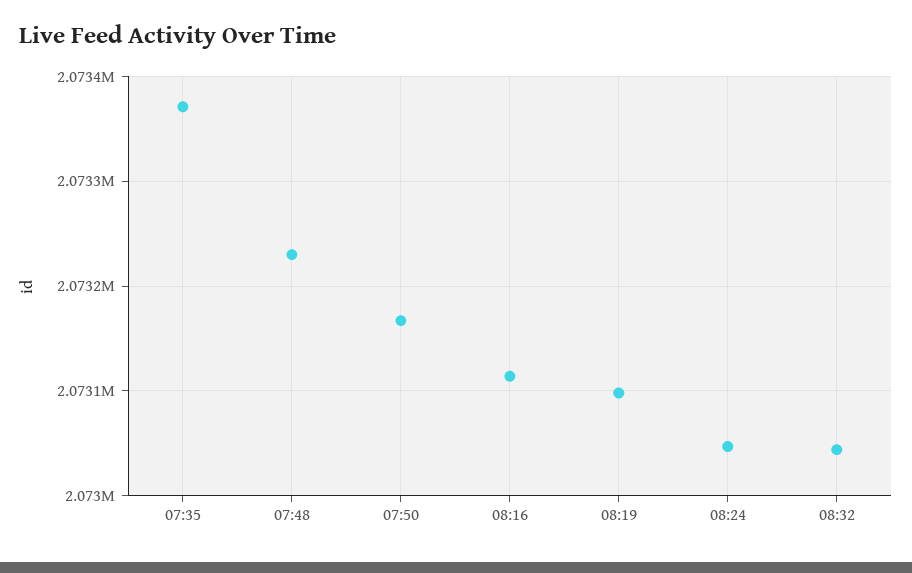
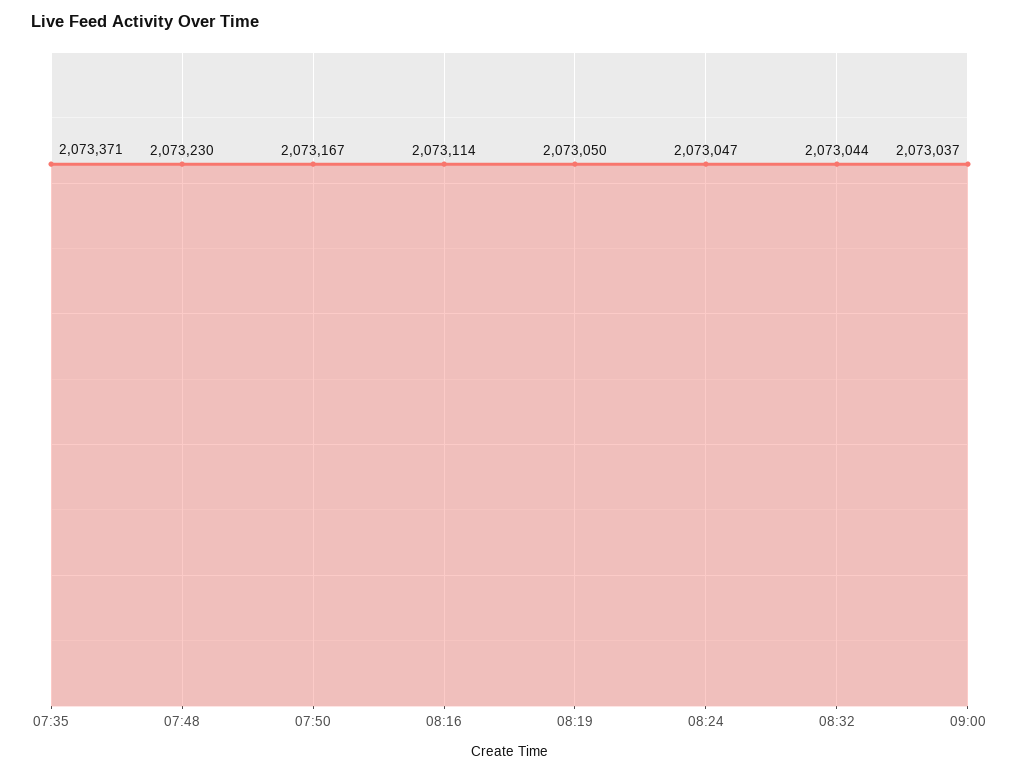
08:19: 2073100 -> 2073050
09:00: none -> 2073037

